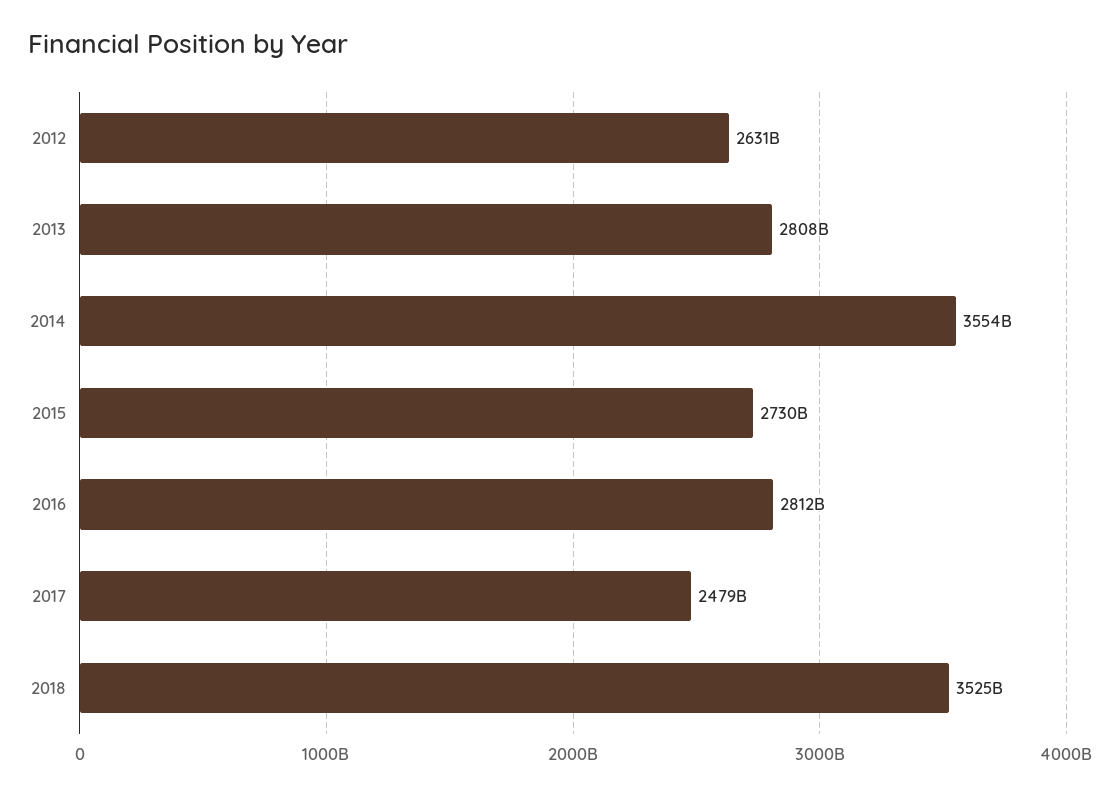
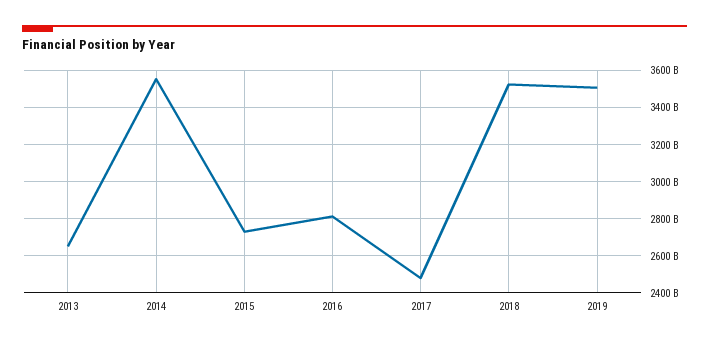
2012: 2631000000000 -> none
2013: 2808000000000 -> 2650000000000
2019: none -> 3500000000000

